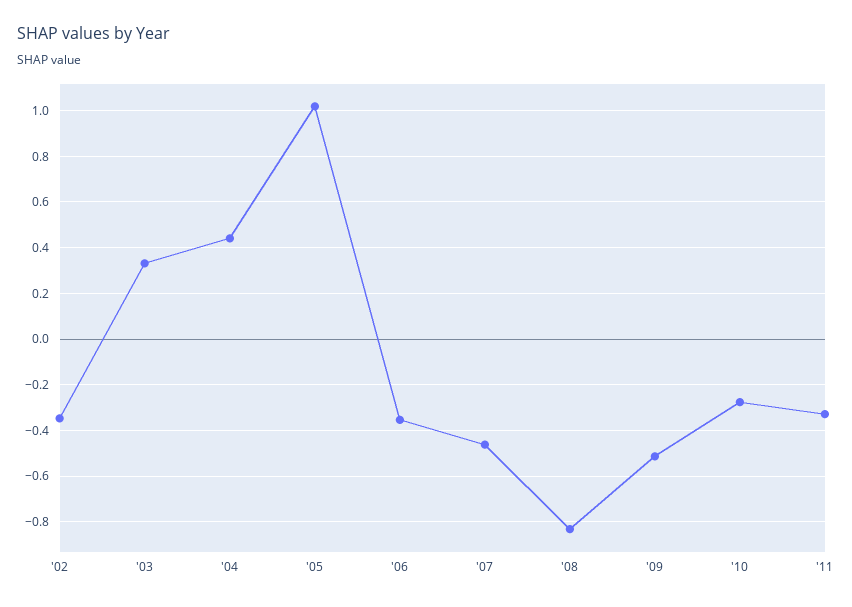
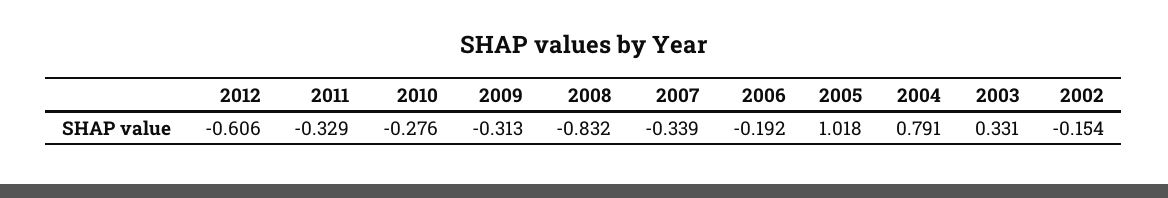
'02: -0.35 -> -0.154
'04: 0.45 -> 0.791
'06: -0.35 -> -0.192
'07: -0.45 -> -0.339
'09: -0.5 -> -0.313
2012: none -> -0.606

